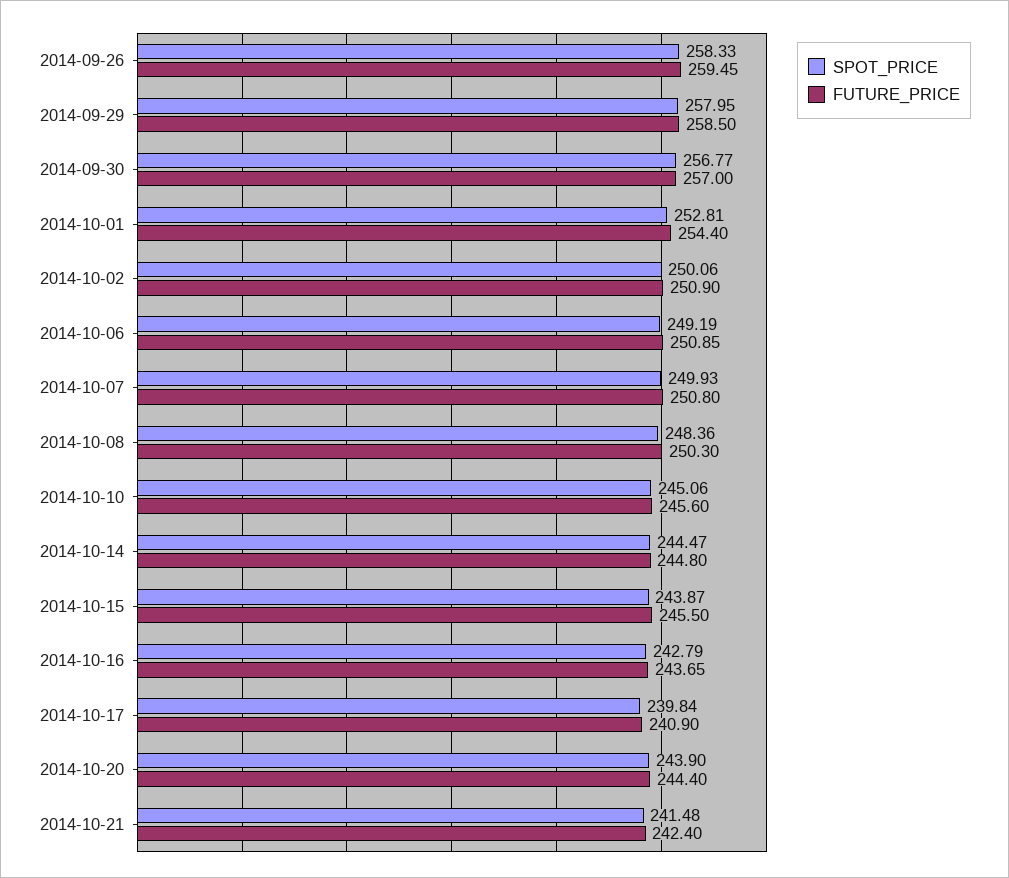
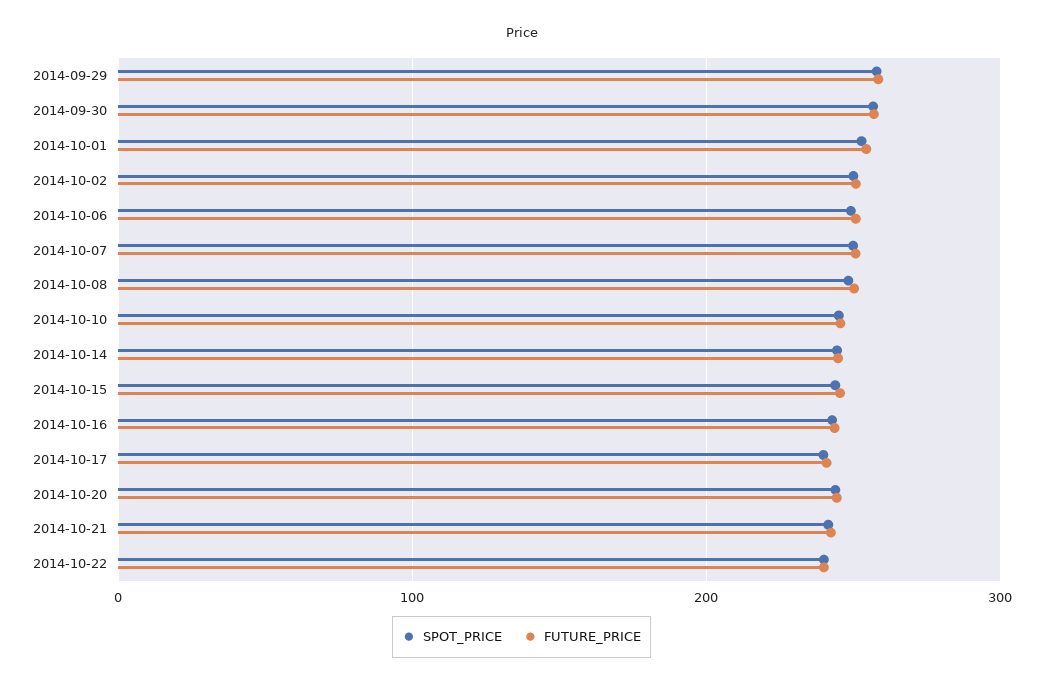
SPOT_PRICE, 2014-09-26: 258.33 -> none
FUTURE_PRICE, 2014-09-26: 259.45 -> none
SPOT_PRICE, 2014-10-22: none -> 240
FUTURE_PRICE, 2014-10-22: none -> 240

